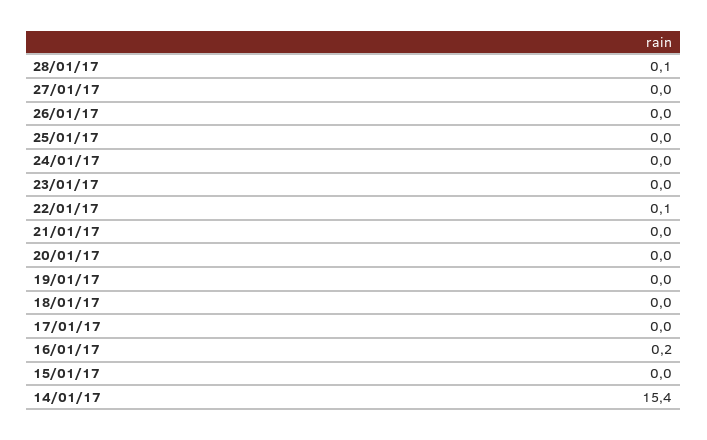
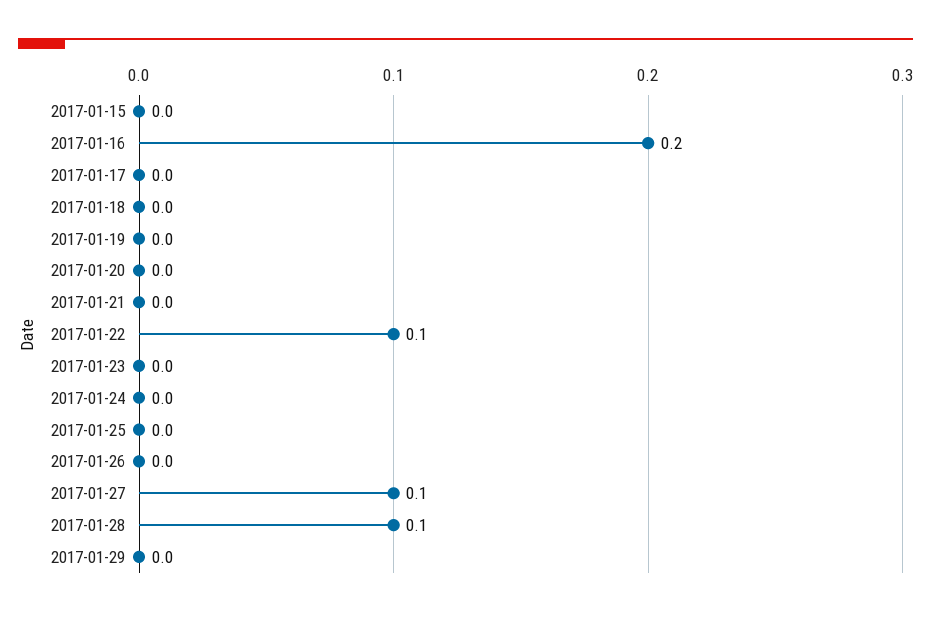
27/01/17: 0 -> 0.1
14/01/17: 15.4 -> none
2017-01-29: none -> 0

